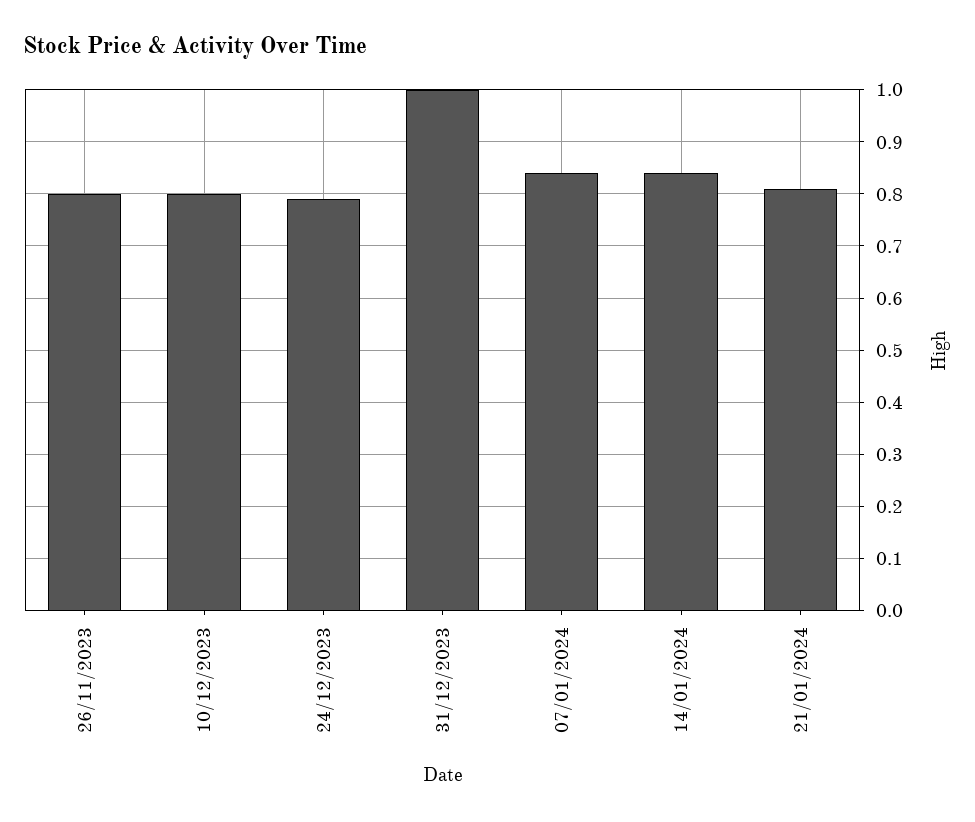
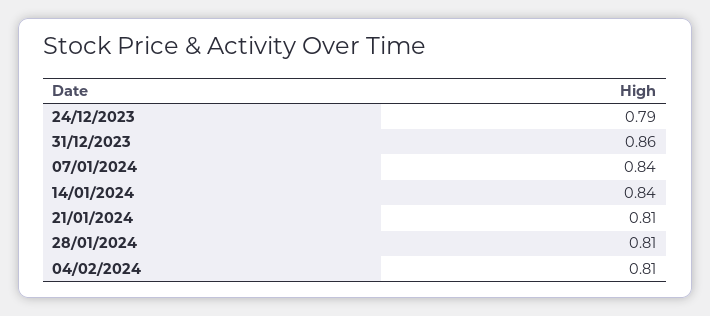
26/11/2023: 0.8 -> none
10/12/2023: 0.8 -> none
31/12/2023: 1 -> 0.86
28/01/2024: none -> 0.81
04/02/2024: none -> 0.81

